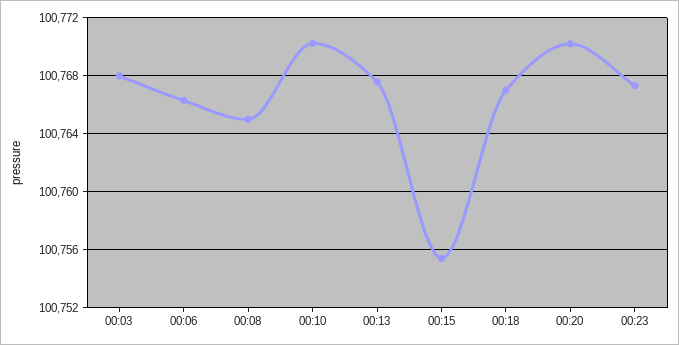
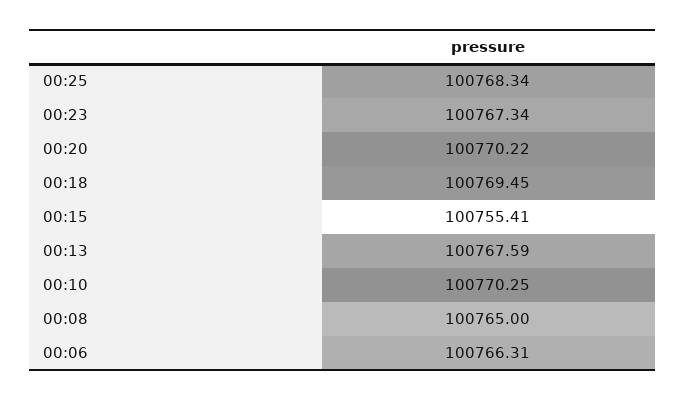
00:03: 100768 -> none
00:18: 100767 -> 100769.45
00:25: none -> 100768.34

